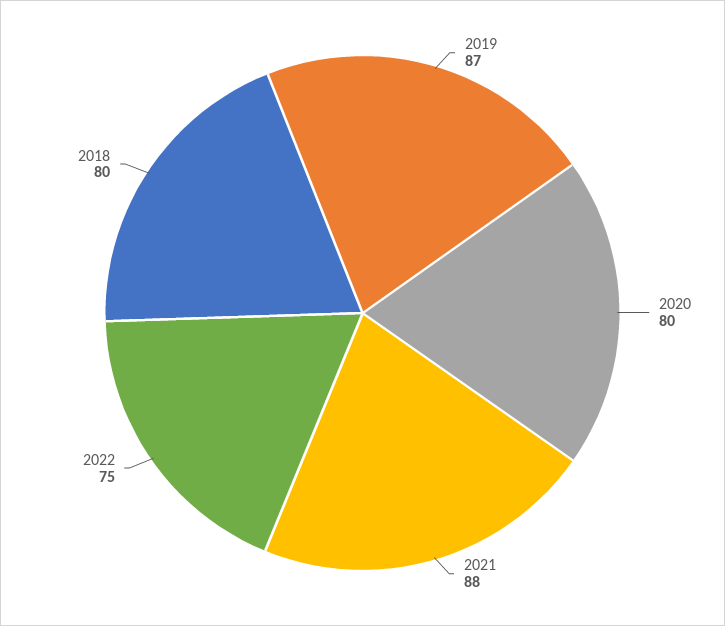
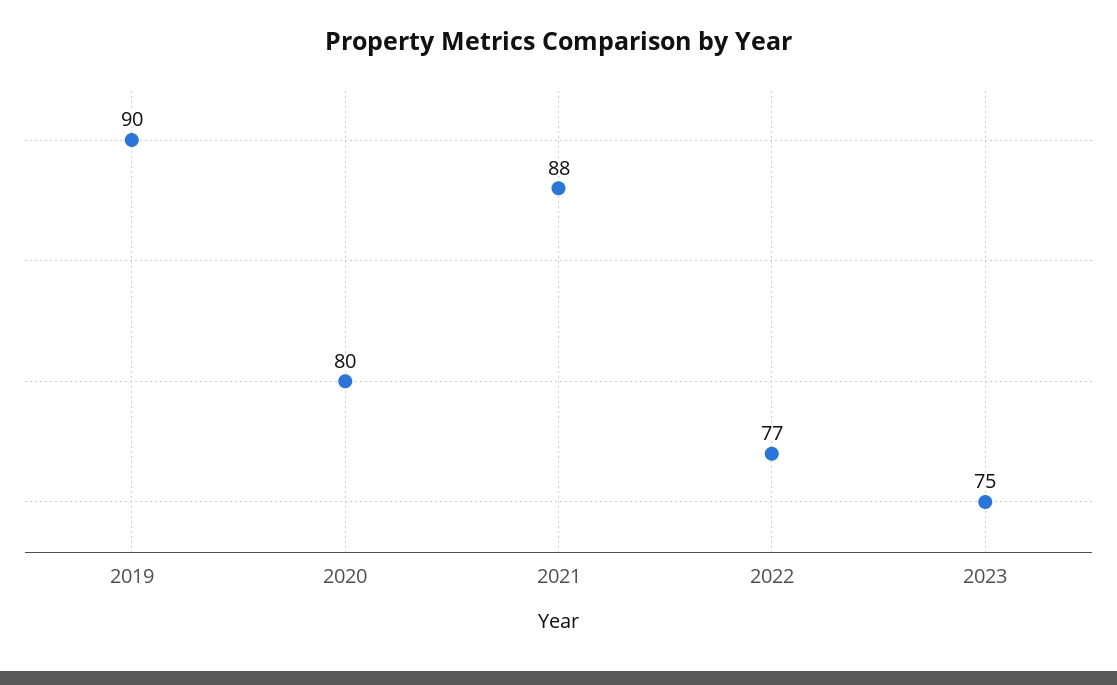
2019: 87 -> 90
2022: 75 -> 77
2018: 80 -> none
2023: none -> 75

